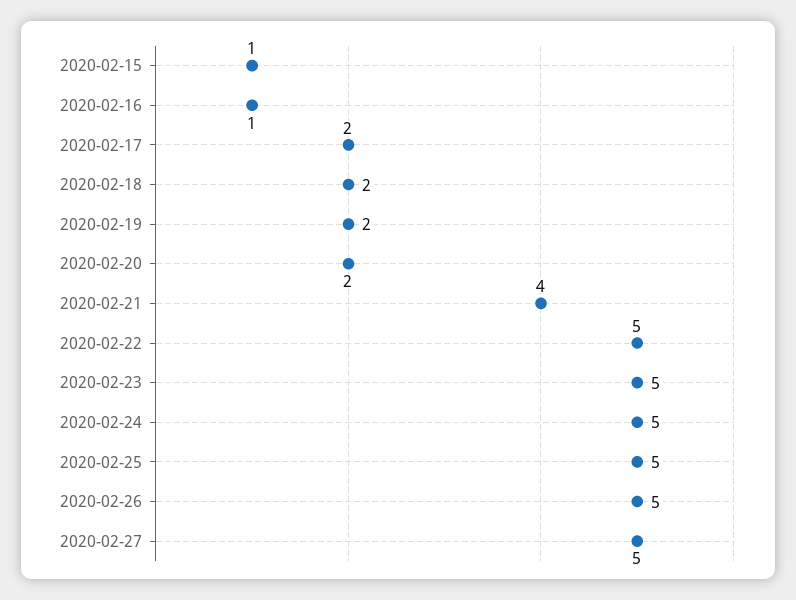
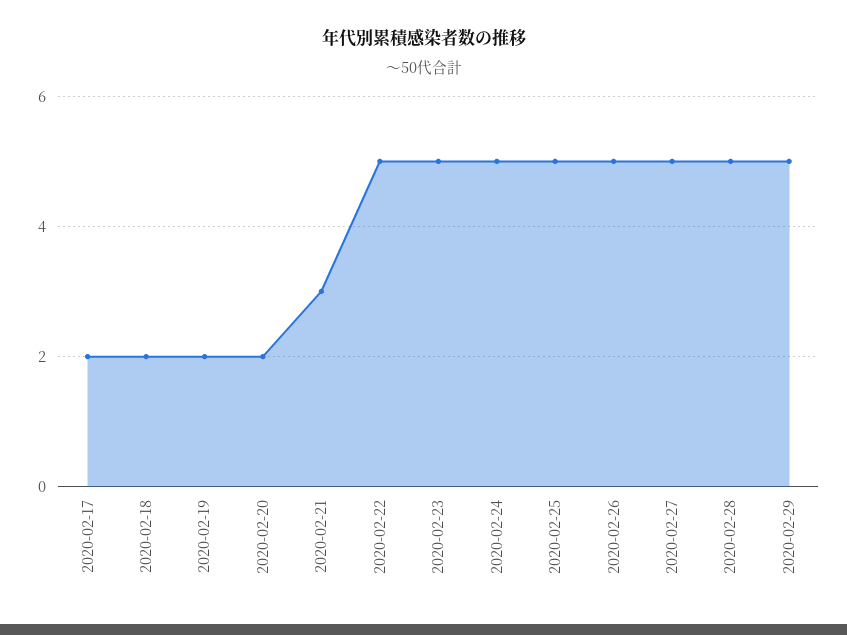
2020-02-15: 1 -> none
2020-02-16: 1 -> none
2020-02-21: 4 -> 3
2020-02-28: none -> 5
2020-02-29: none -> 5

